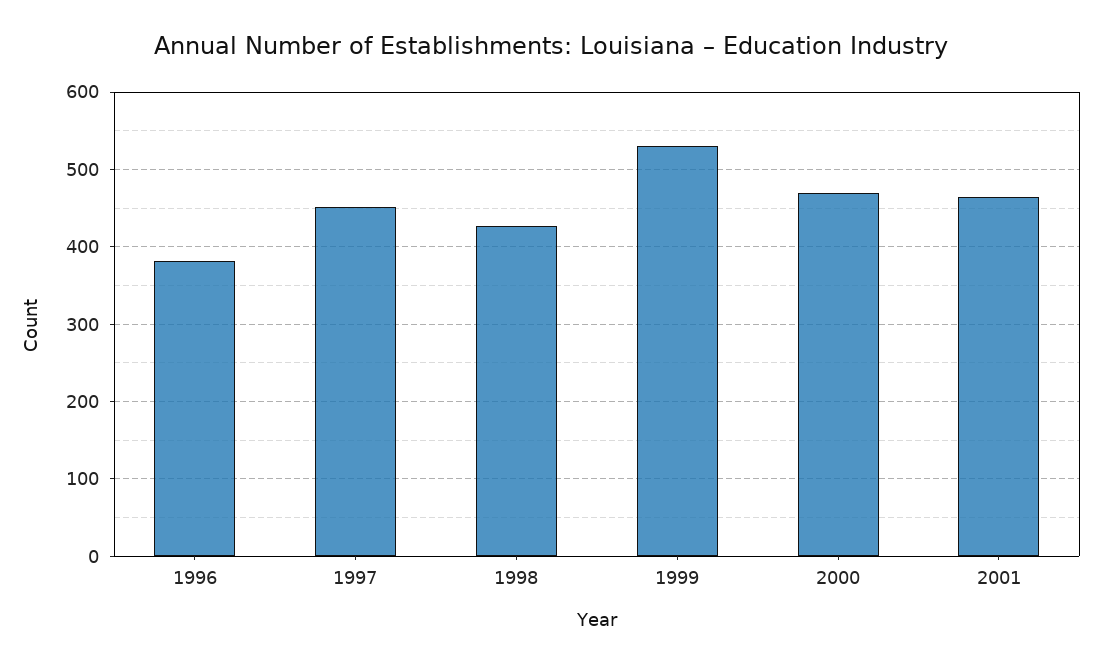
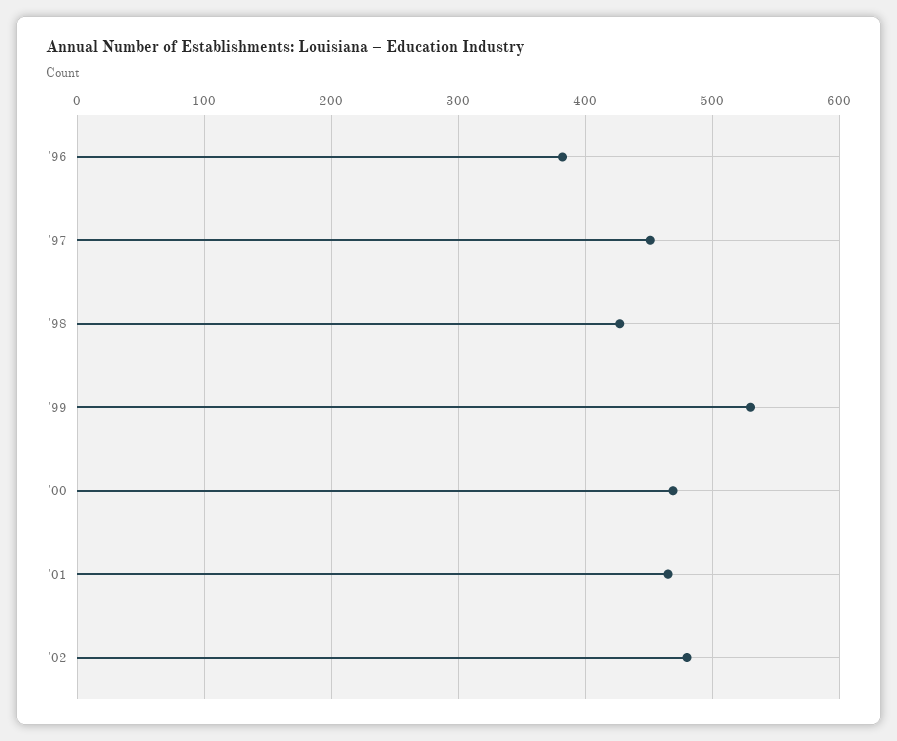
'02: none -> 480

